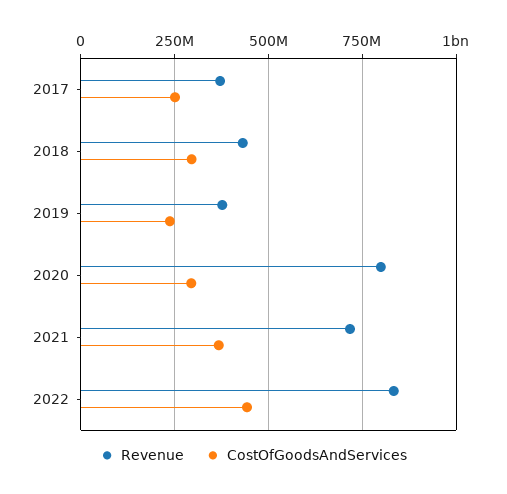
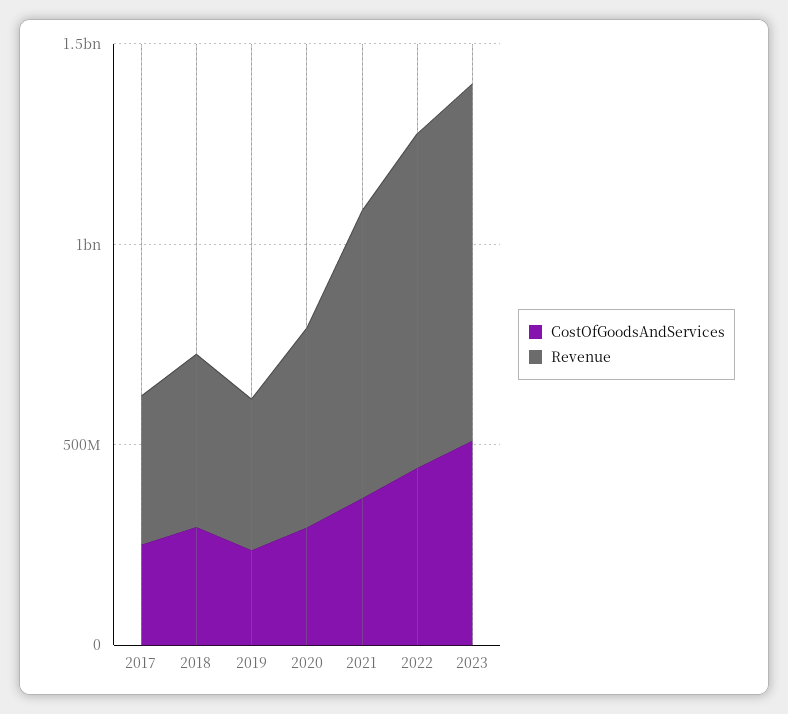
Revenue, 2020: 800000000 -> 500000000
CostOfGoodsAndServices, 2023: none -> 500000000
Revenue, 2023: none -> 900000000

